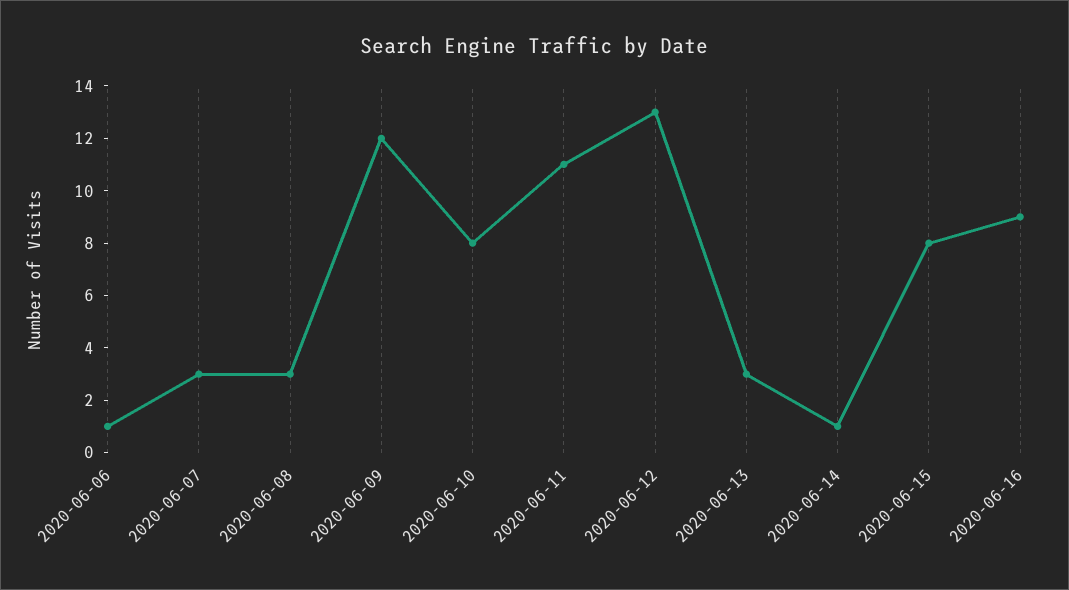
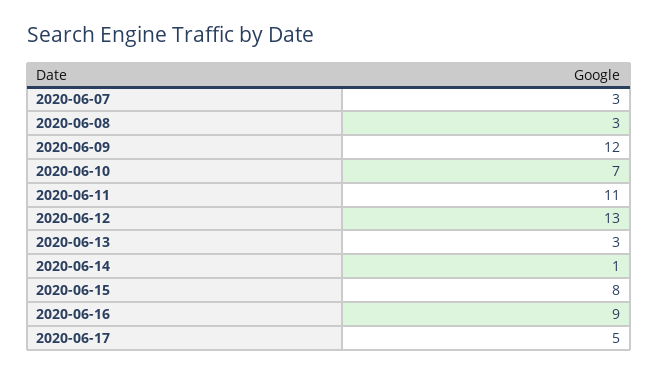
2020-06-06: 1 -> none
2020-06-10: 8 -> 7
2020-06-17: none -> 5

